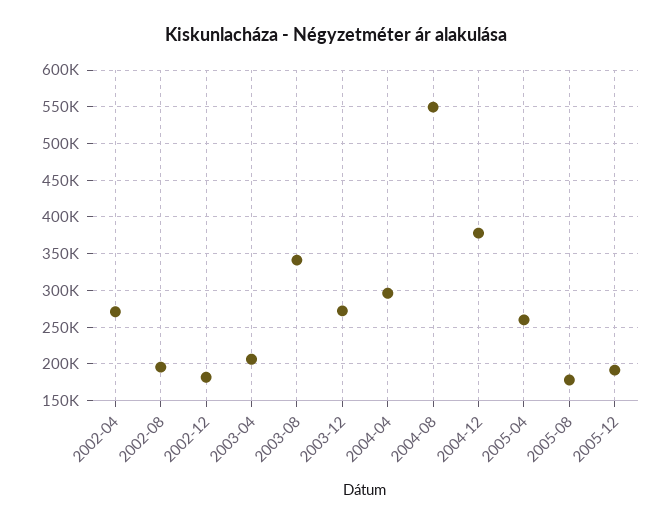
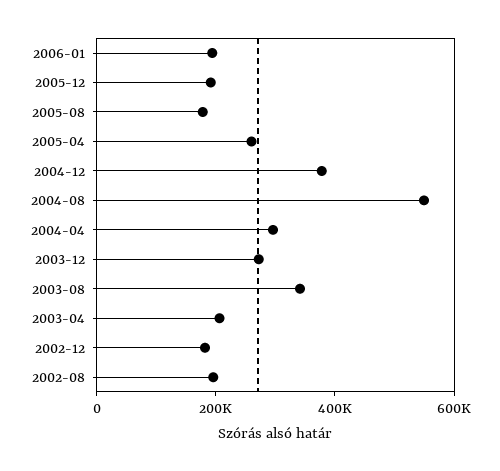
2002-04: 270000 -> none
2006-01: none -> 200000

